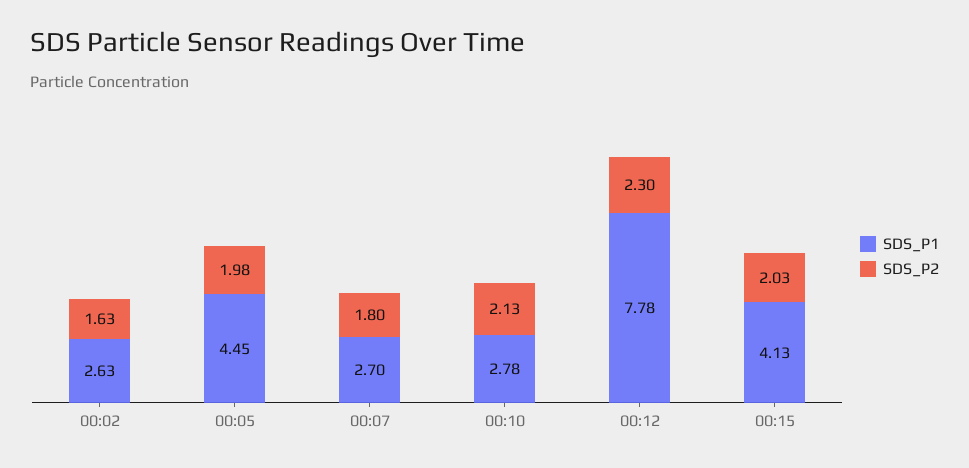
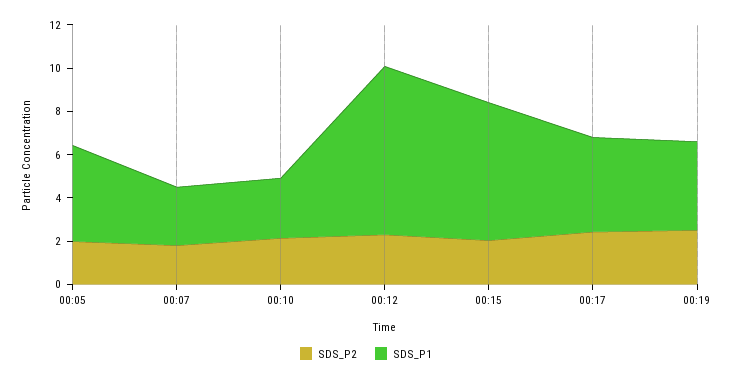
SDS_P1, 00:02: 2.63 -> none
SDS_P2, 00:02: 1.63 -> none
SDS_P1, 00:15: 4.13 -> 6.5
SDS_P2, 00:17: none -> 2.5
SDS_P1, 00:17: none -> 4.5
SDS_P2, 00:19: none -> 2.5
SDS_P1, 00:19: none -> 4

